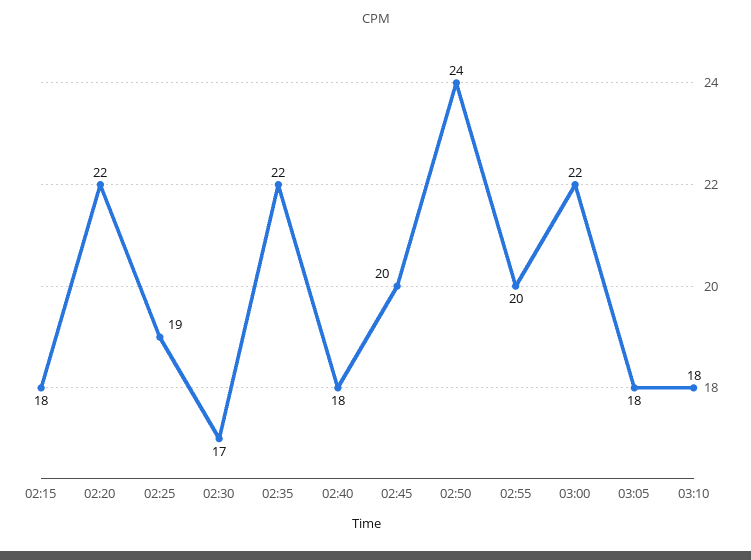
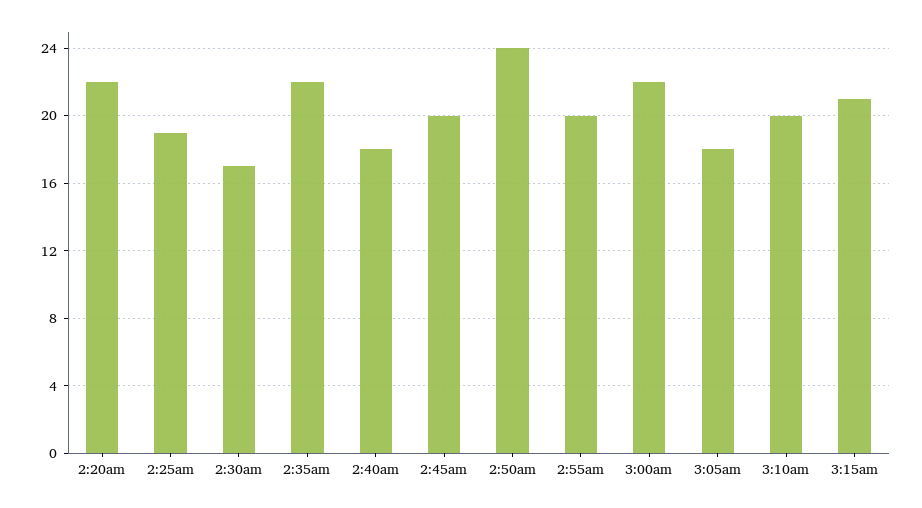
02:15: 18 -> none
03:10: 18 -> 20
3:15am: none -> 21

